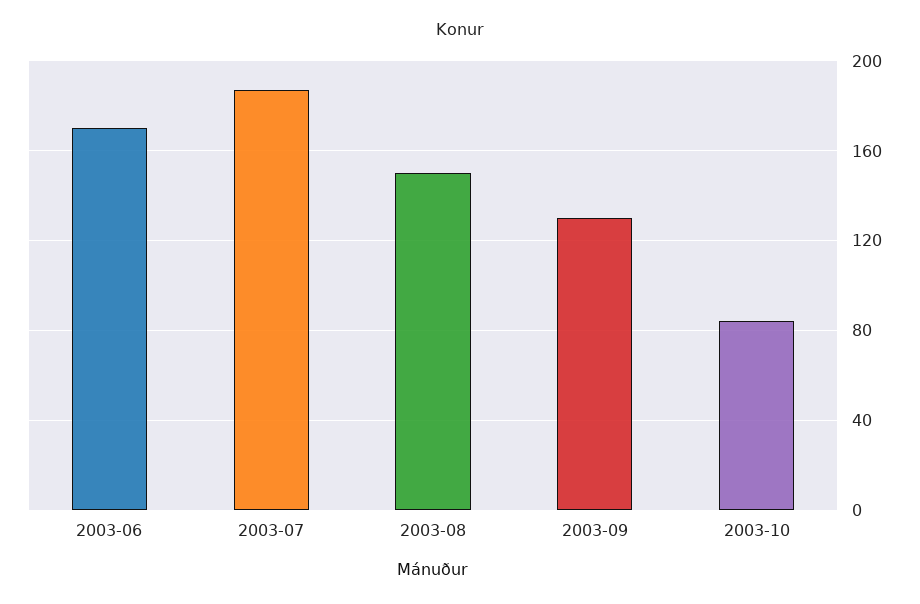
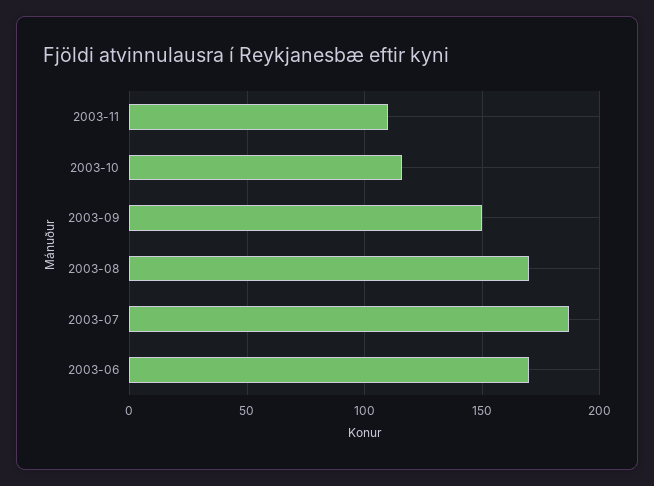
2003-08: 150 -> 170
2003-09: 130 -> 150
2003-10: 85 -> 115
2003-11: none -> 110

